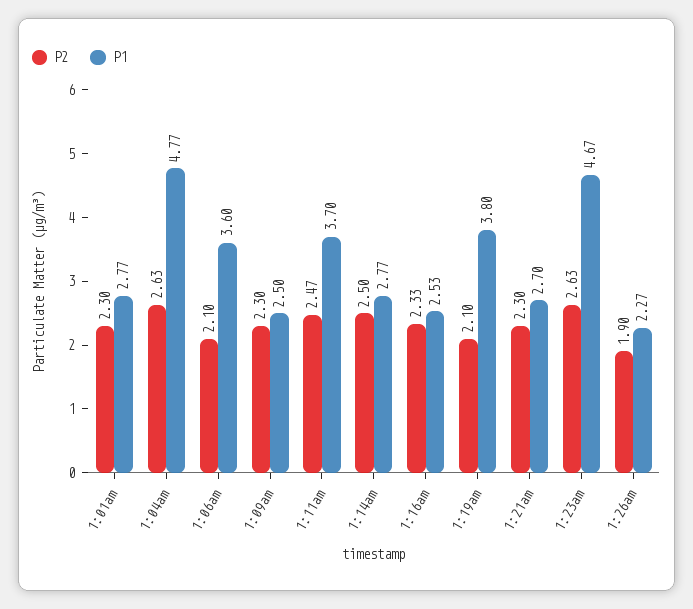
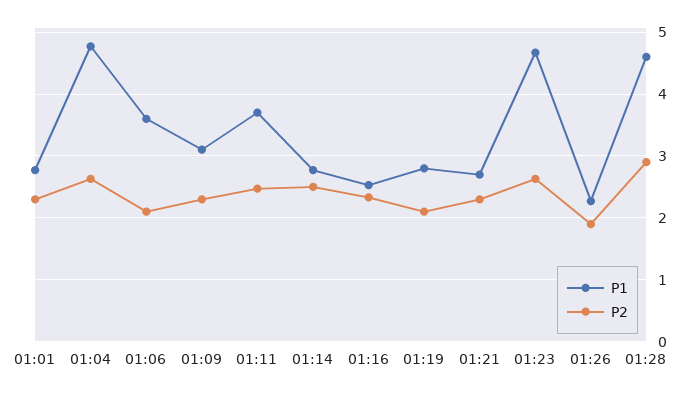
P1, 1:09am: 2.5 -> 3.1
P1, 1:19am: 3.8 -> 2.8
P1, 01:28: none -> 4.6
P2, 01:28: none -> 2.9

